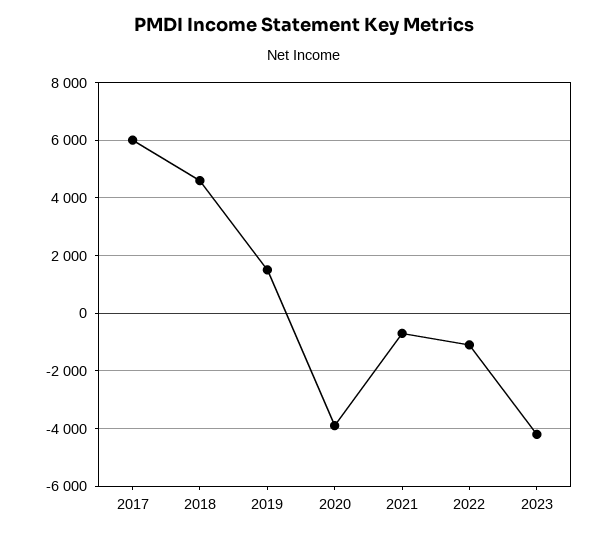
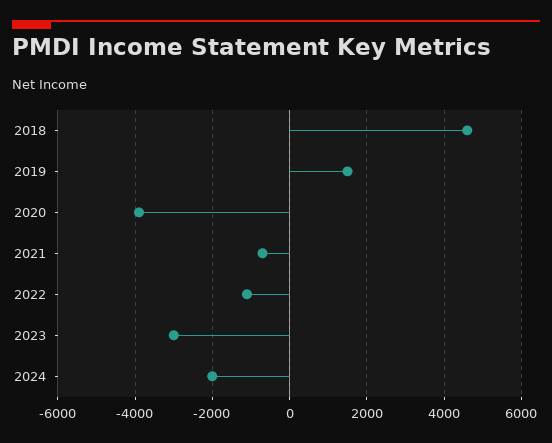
2017: 6000 -> none
2023: -4250 -> -3000
2024: none -> -2000

